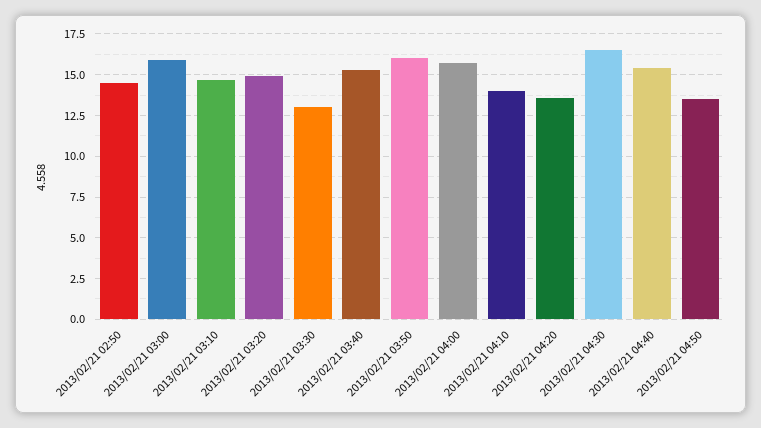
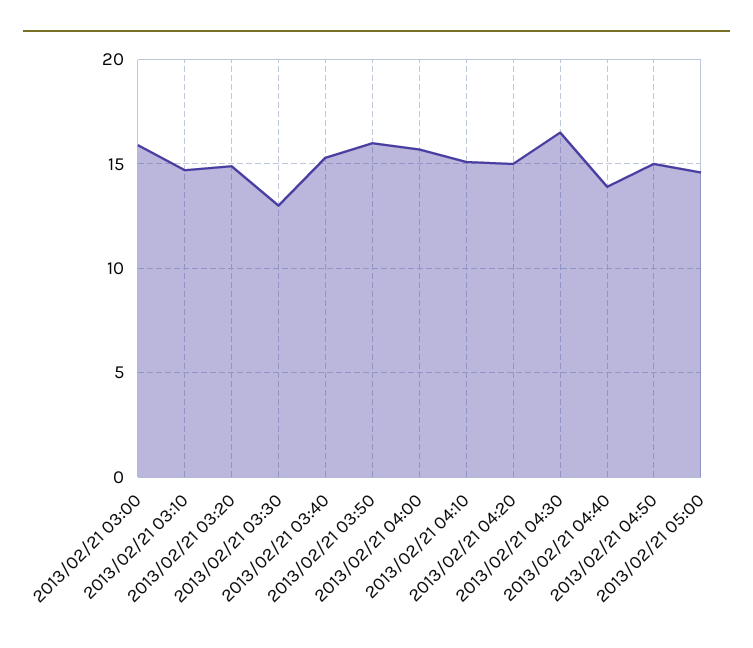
2013/02/21 02:50: 14.5 -> none
2013/02/21 04:10: 14 -> 15
2013/02/21 04:20: 13.5 -> 15
2013/02/21 04:40: 15.5 -> 14
2013/02/21 04:50: 13.5 -> 15
2013/02/21 05:00: none -> 14.5

